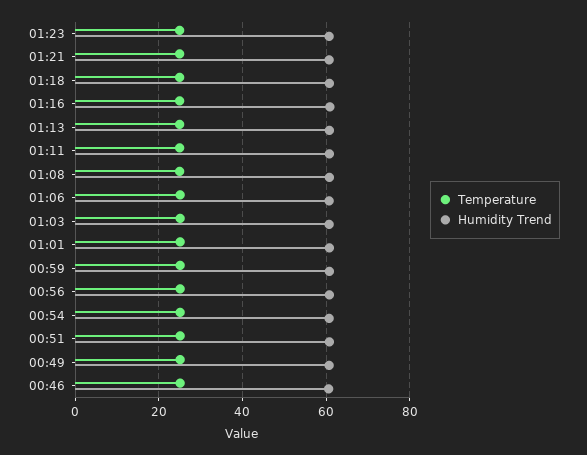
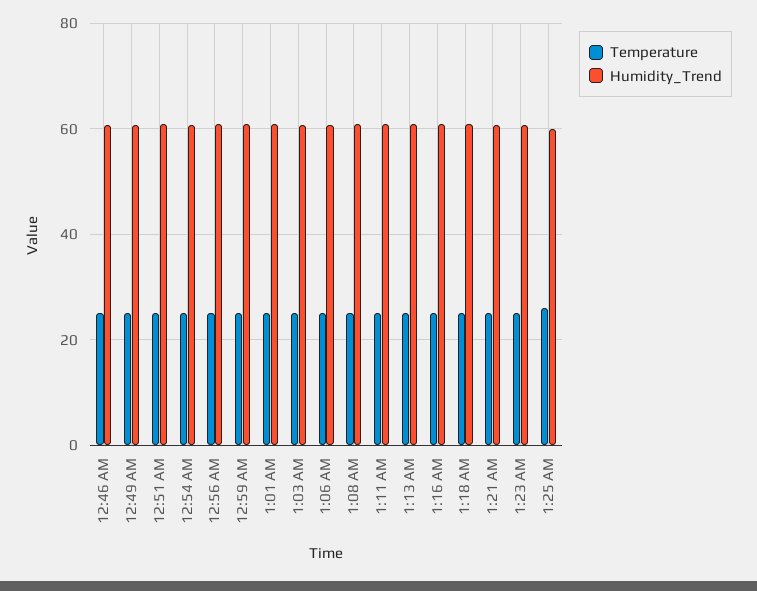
Temperature, 1:25 AM: none -> 26
Humidity Trend, 1:25 AM: none -> 60

